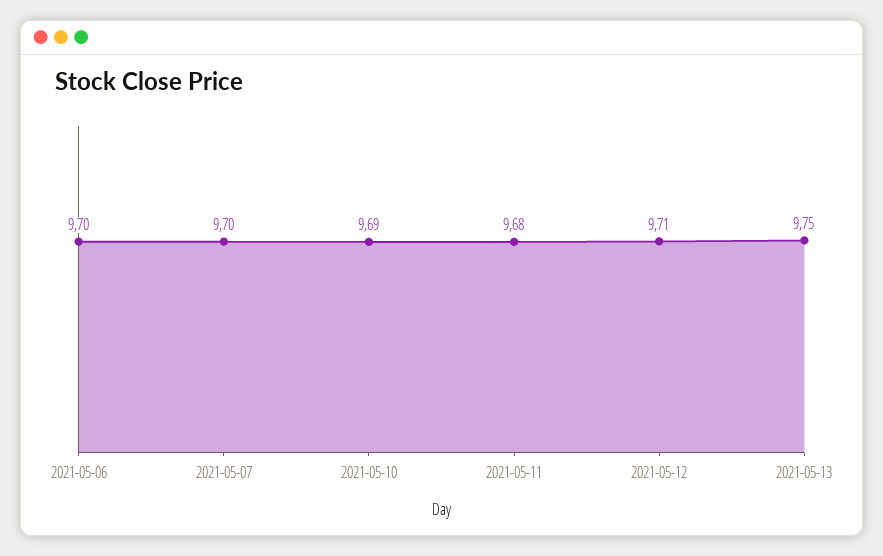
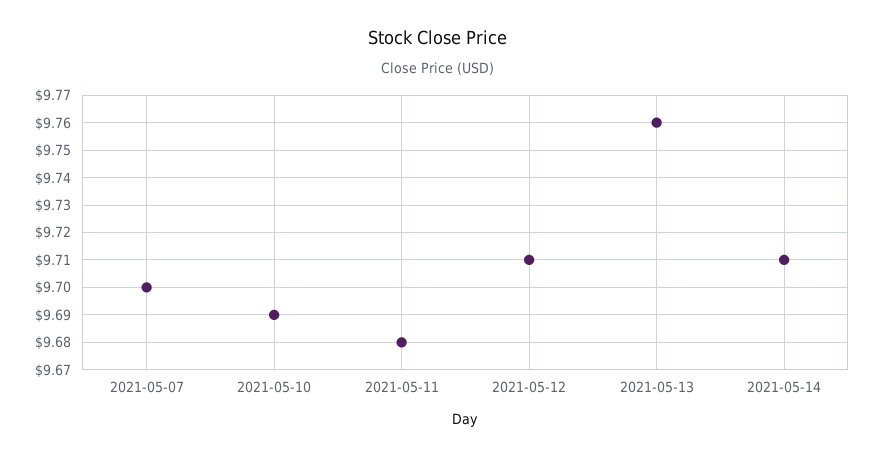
2021-05-06: 9.7 -> none
2021-05-13: 9.75 -> 9.76
2021-05-14: none -> 9.71

